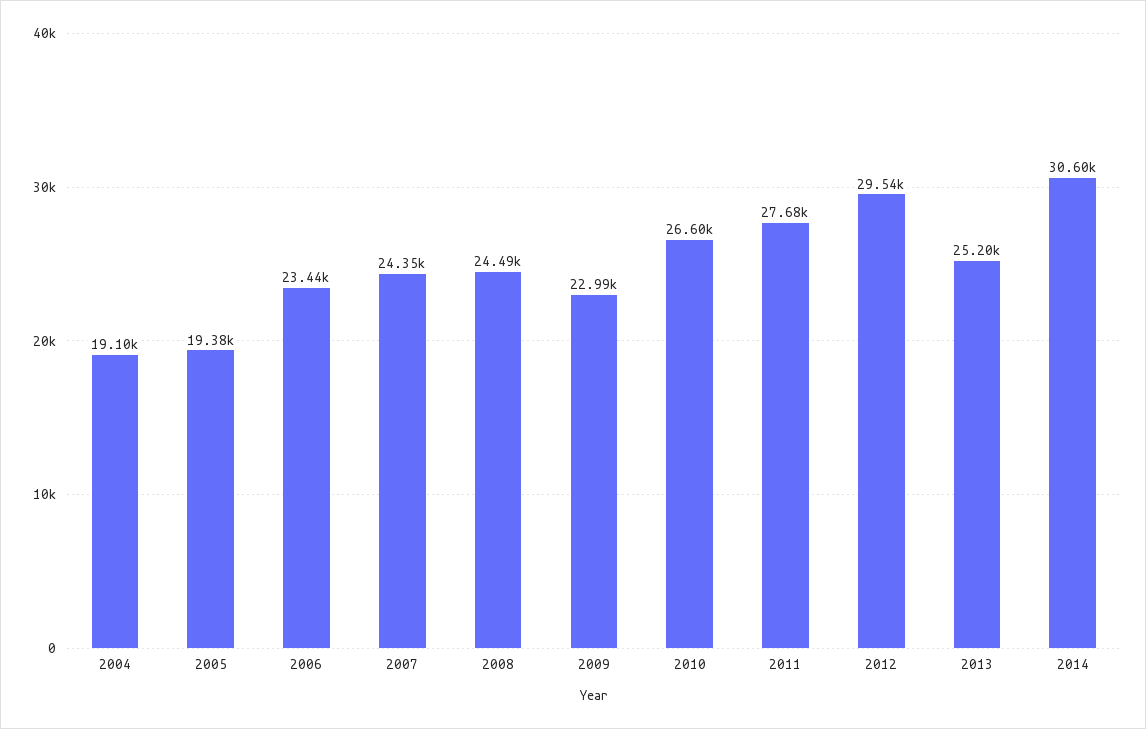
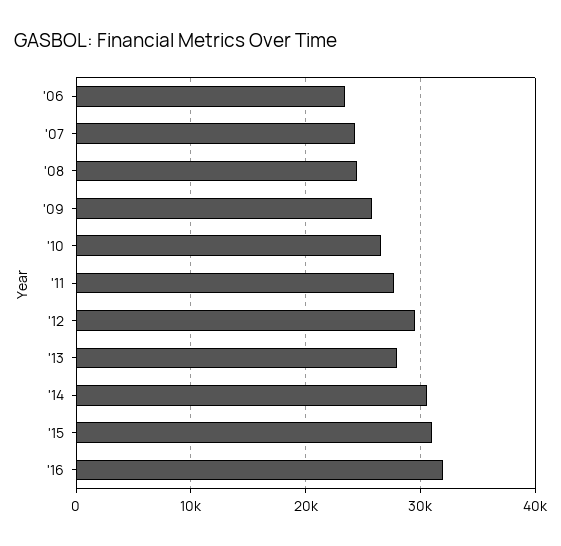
2004: 19100 -> none
2005: 19380 -> none
2009: 22990 -> 26000
2013: 25200 -> 28000
'15: none -> 31000
'16: none -> 32000

